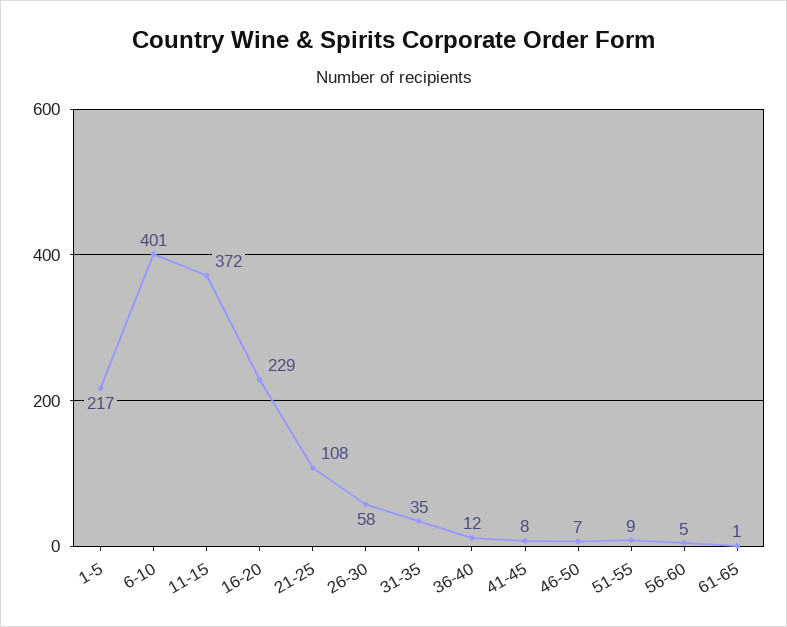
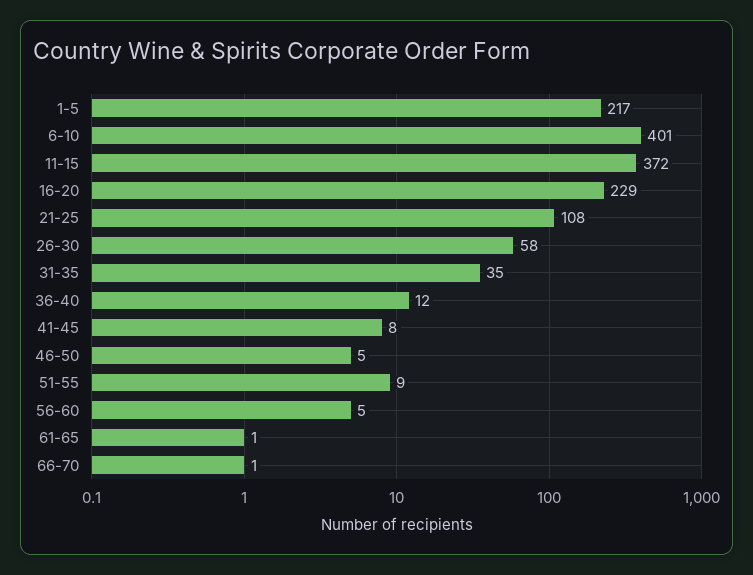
46-50: 7 -> 5
66-70: none -> 1

